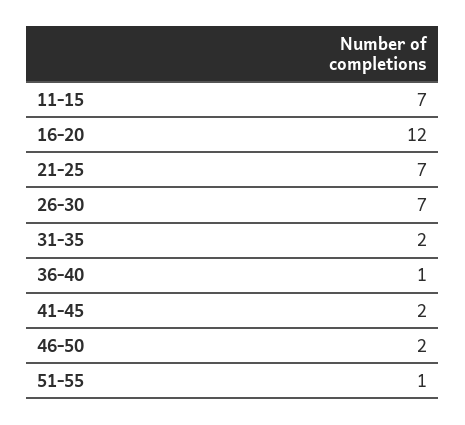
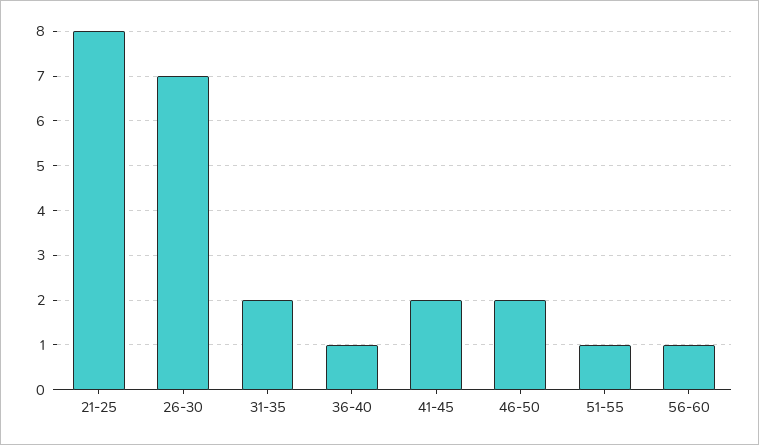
11-15: 7 -> none
16-20: 12 -> none
21-25: 7 -> 8
56-60: none -> 1

